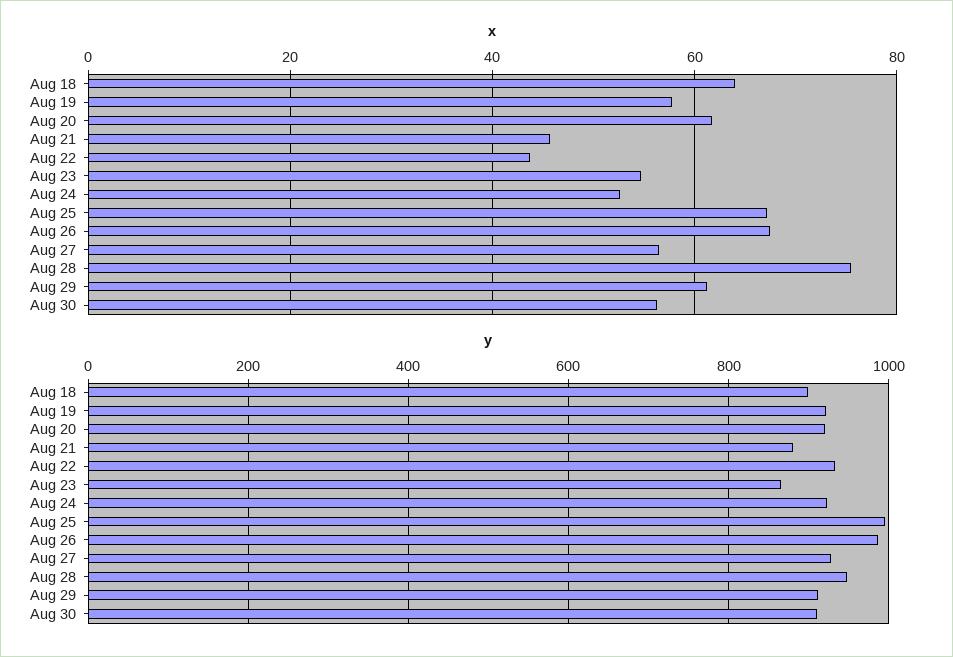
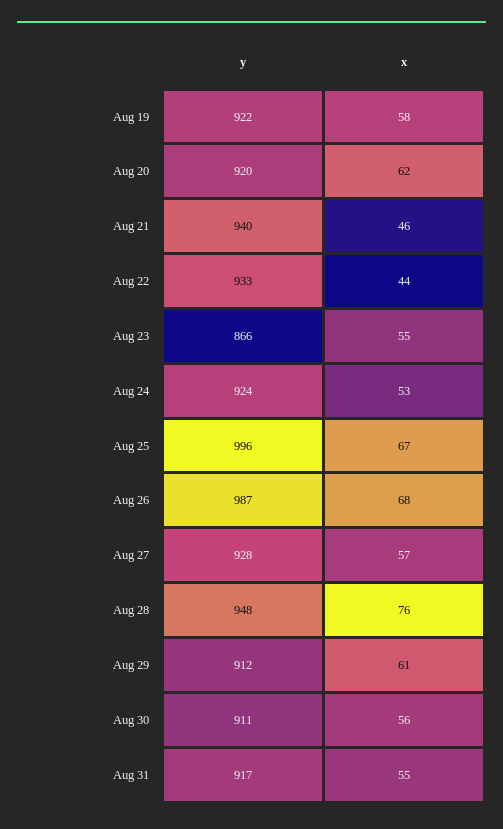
x, Aug 18: 64 -> none
y, Aug 18: 900 -> none
y, Aug 21: 880 -> 940
y, Aug 31: none -> 917
x, Aug 31: none -> 55

